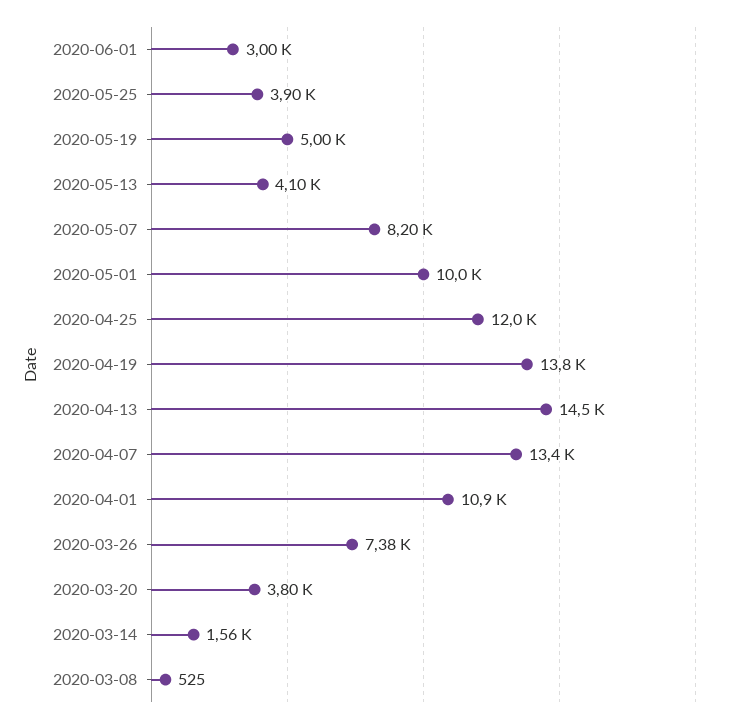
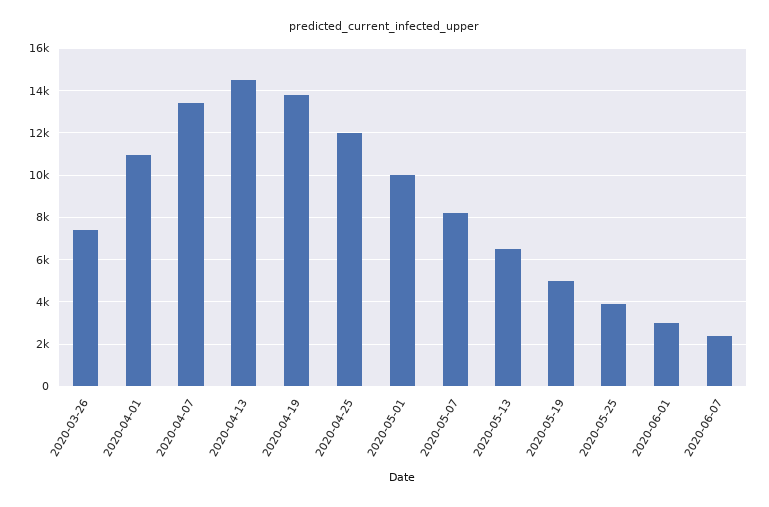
2020-05-13: 4100 -> 6500
2020-03-20: 3800 -> none
2020-03-14: 1560 -> none
2020-03-08: 525 -> none
2020-06-07: none -> 2500

